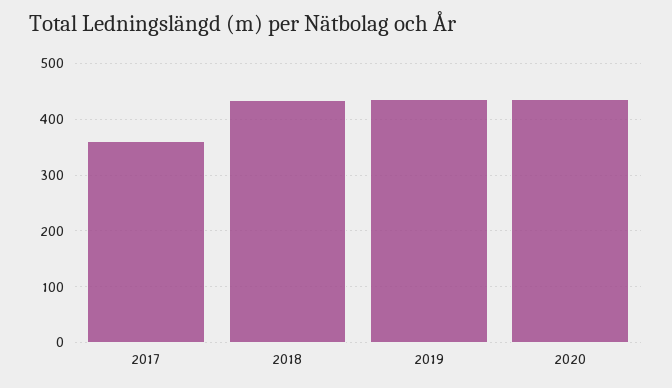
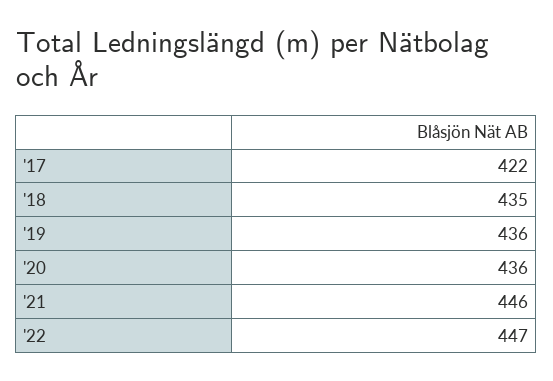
2017: 360 -> 422
'21: none -> 446
'22: none -> 447

